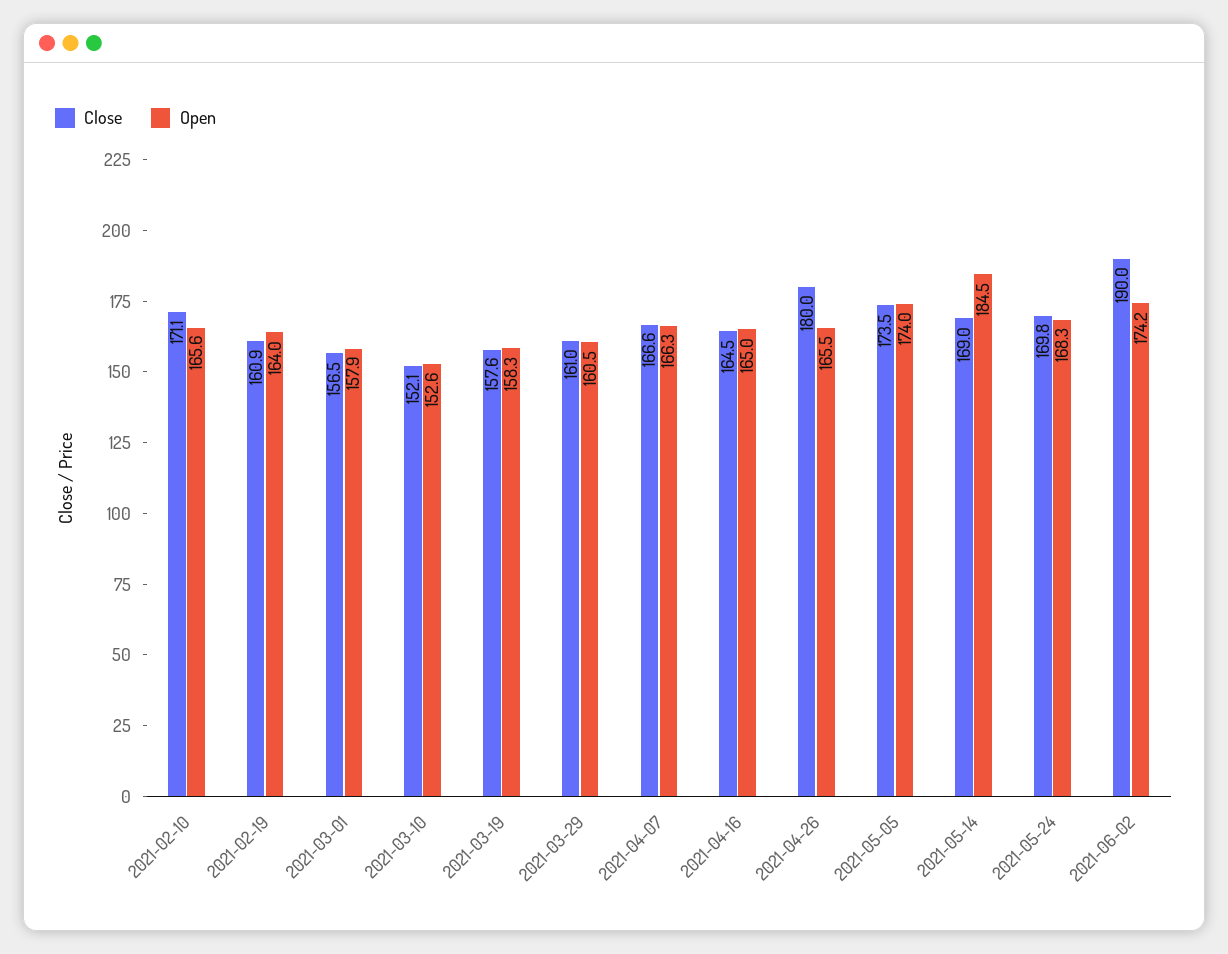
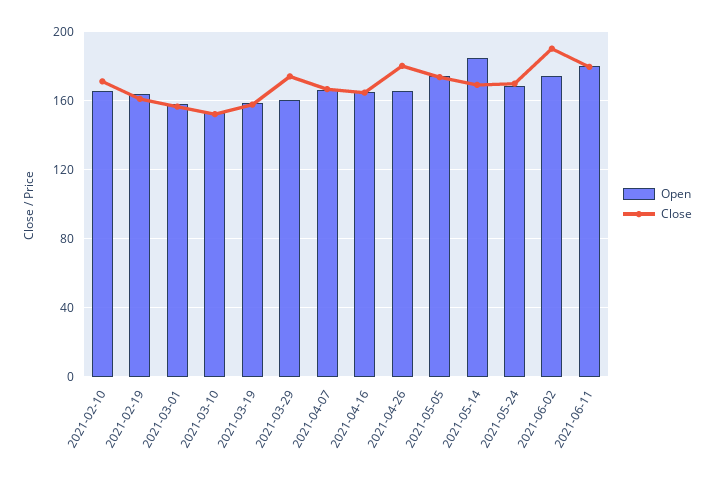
Close, 2021-03-29: 161 -> 175
Open, 2021-06-11: none -> 180
Close, 2021-06-11: none -> 180

